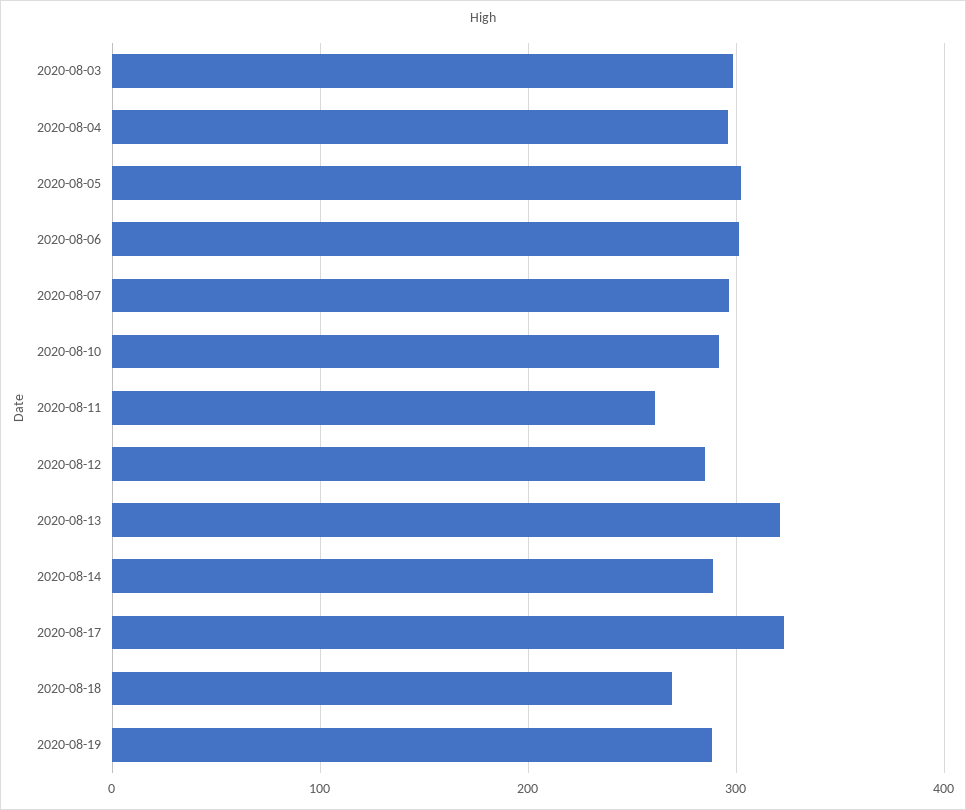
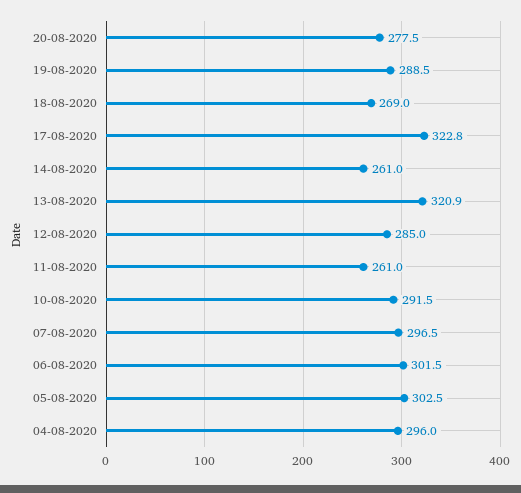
2020-08-03: 300 -> none
2020-08-14: 290 -> 261
20-08-2020: none -> 277.5

